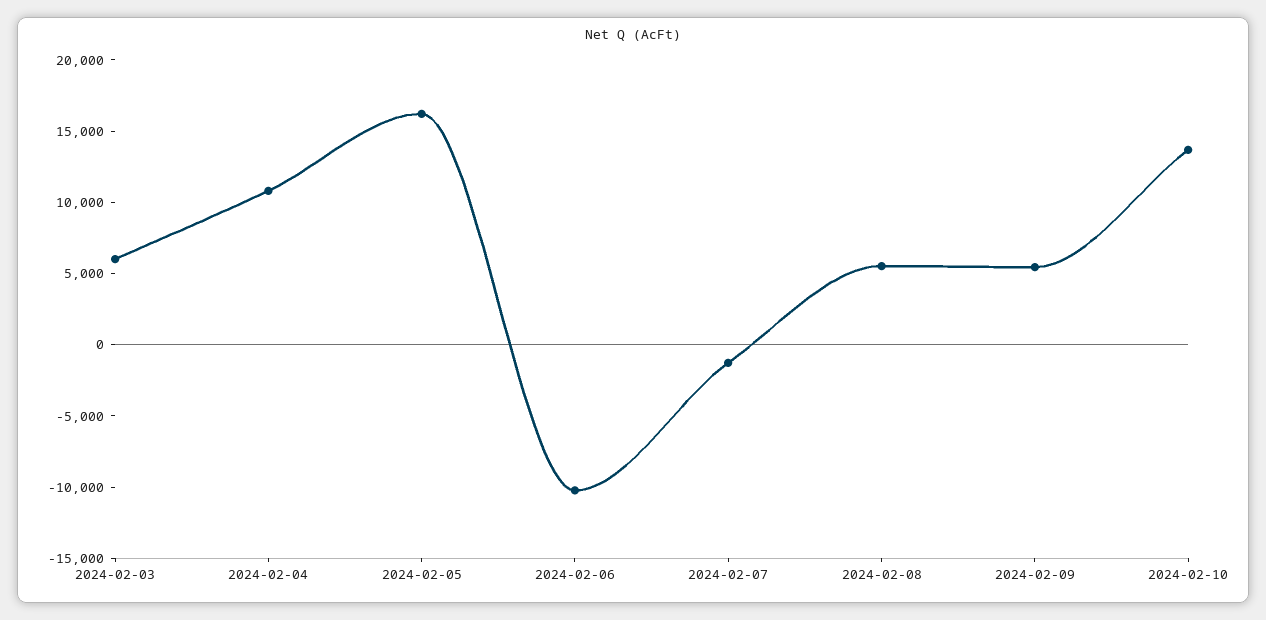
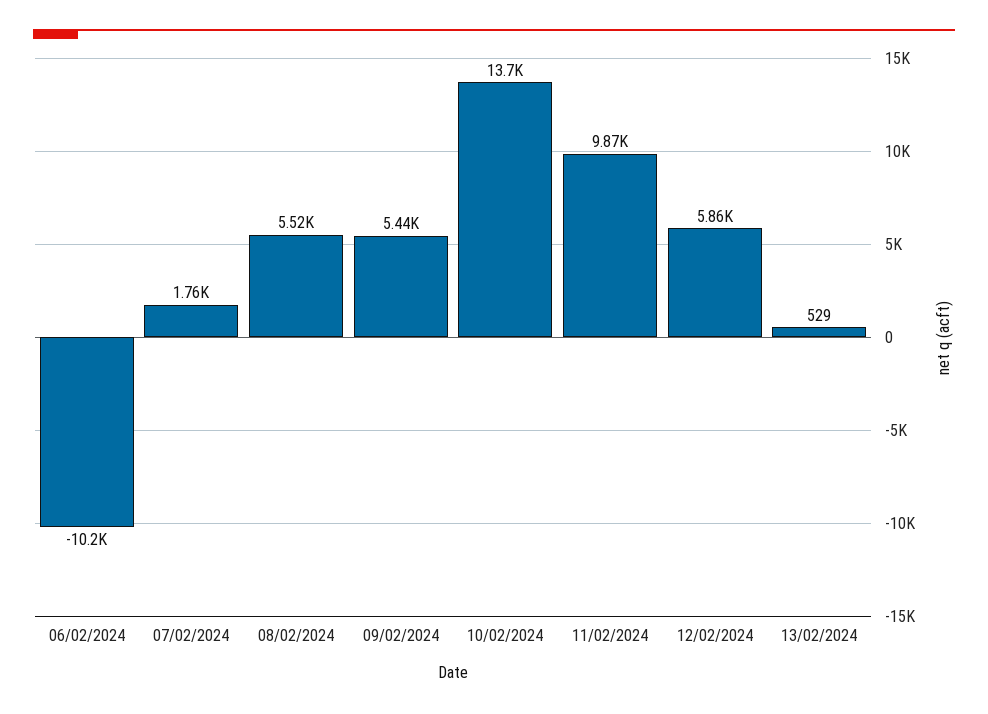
2024-02-03: 6000 -> none
2024-02-04: 11000 -> none
2024-02-05: 16000 -> none
2024-02-07: -1000 -> 1760
11/02/2024: none -> 9870
12/02/2024: none -> 5860
13/02/2024: none -> 529

